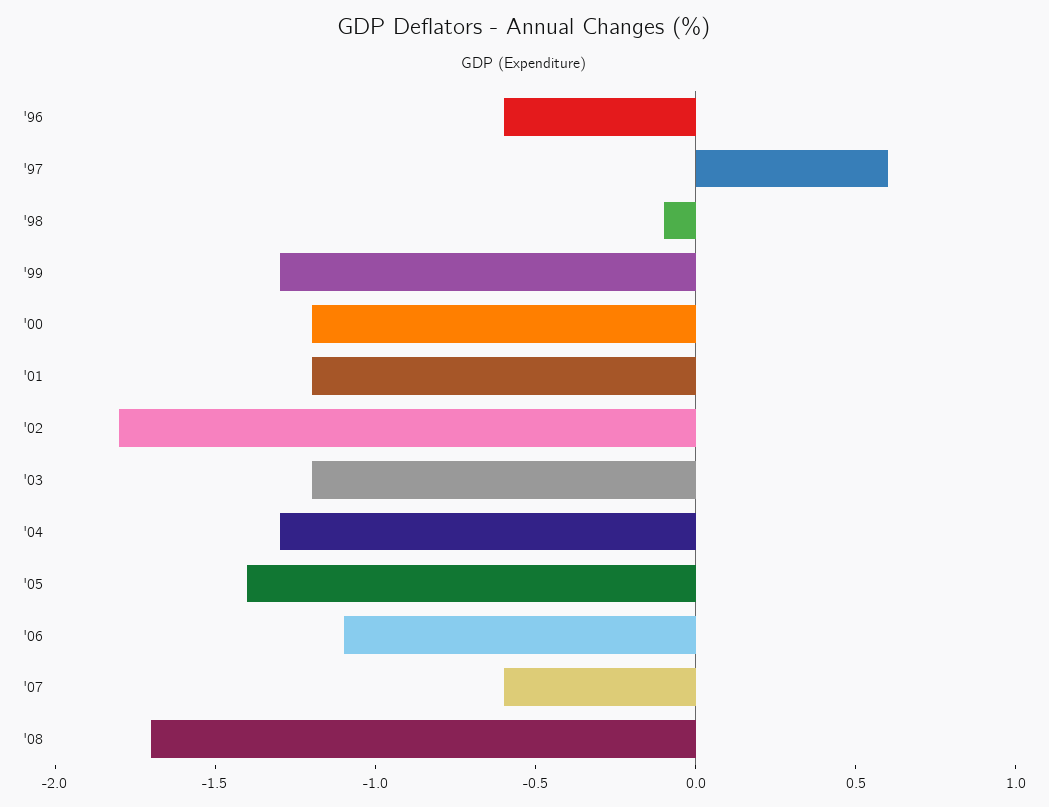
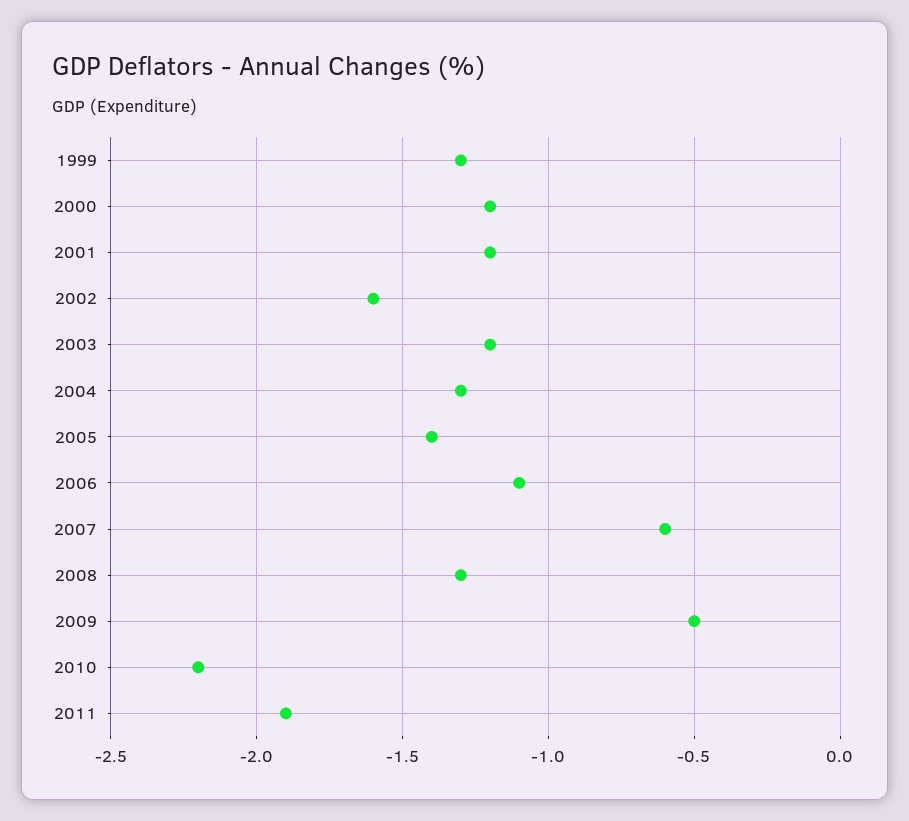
'96: -0.6 -> none
'97: 0.6 -> none
'98: -0.1 -> none
'02: -1.8 -> -1.6
'08: -1.7 -> -1.3
2009: none -> -0.5
2010: none -> -2.2
2011: none -> -1.9

